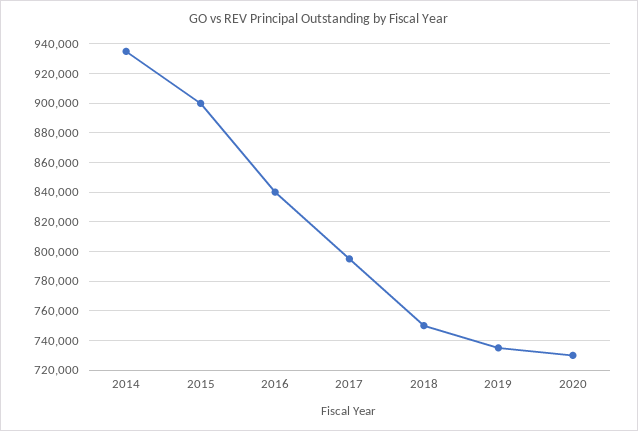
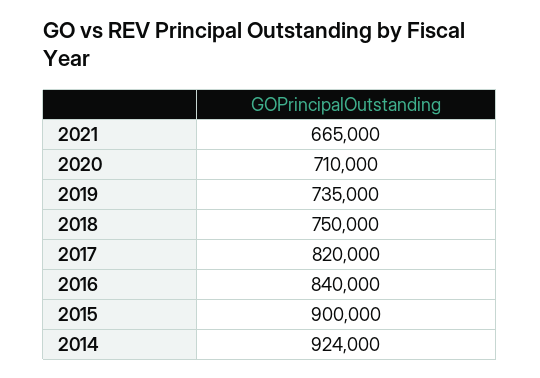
2014: 935000 -> 924000
2017: 795000 -> 820000
2020: 730000 -> 710000
2021: none -> 665000

